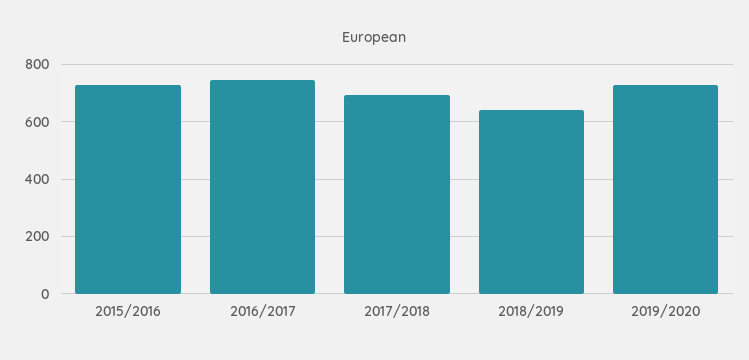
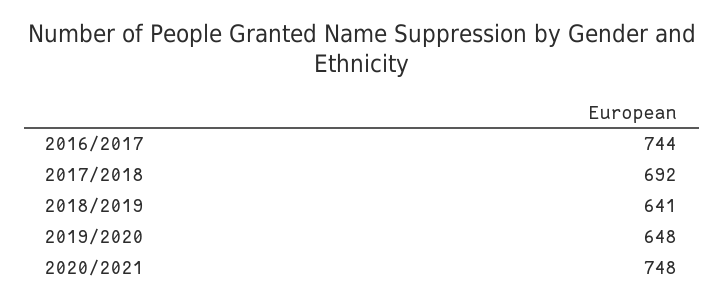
2015/2016: 725 -> none
2019/2020: 725 -> 648
2020/2021: none -> 748

